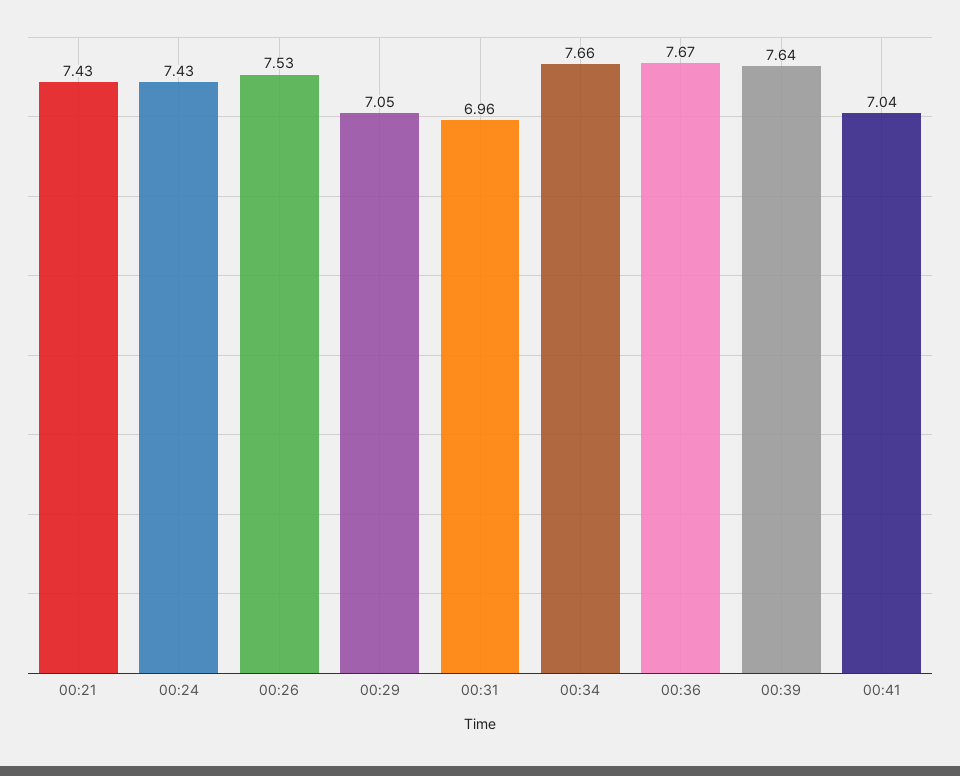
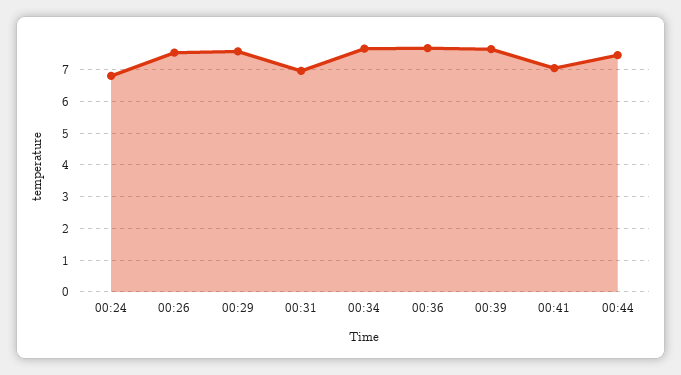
00:21: 7.43 -> none
00:24: 7.43 -> 6.8
00:29: 7.05 -> 7.6
00:44: none -> 7.4

